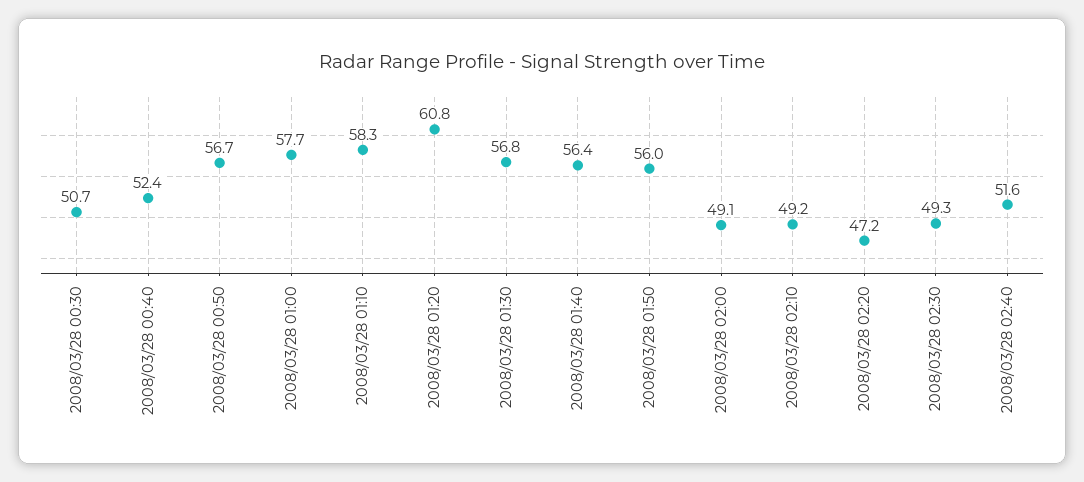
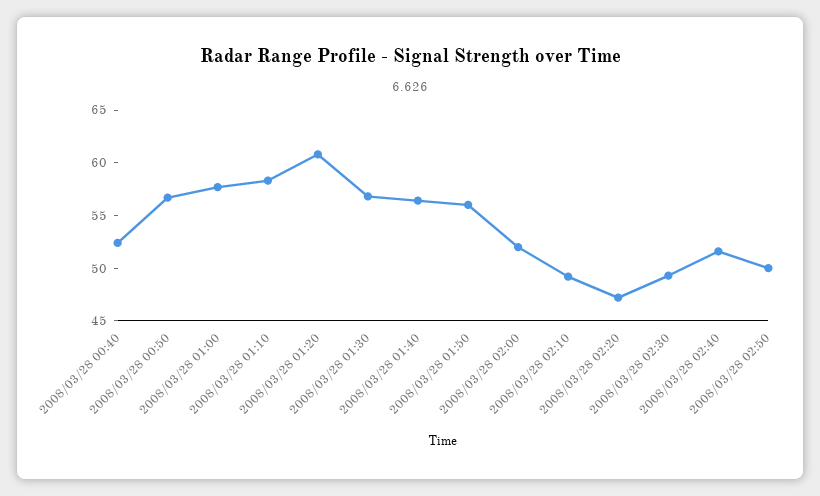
2008/03/28 00:30: 50.7 -> none
2008/03/28 02:00: 49.1 -> 52
2008/03/28 02:50: none -> 50

